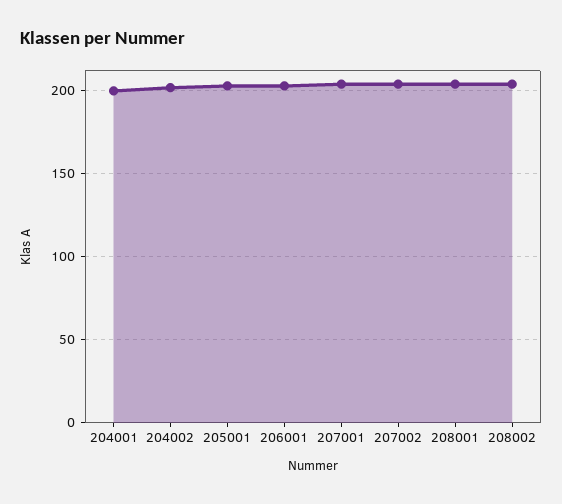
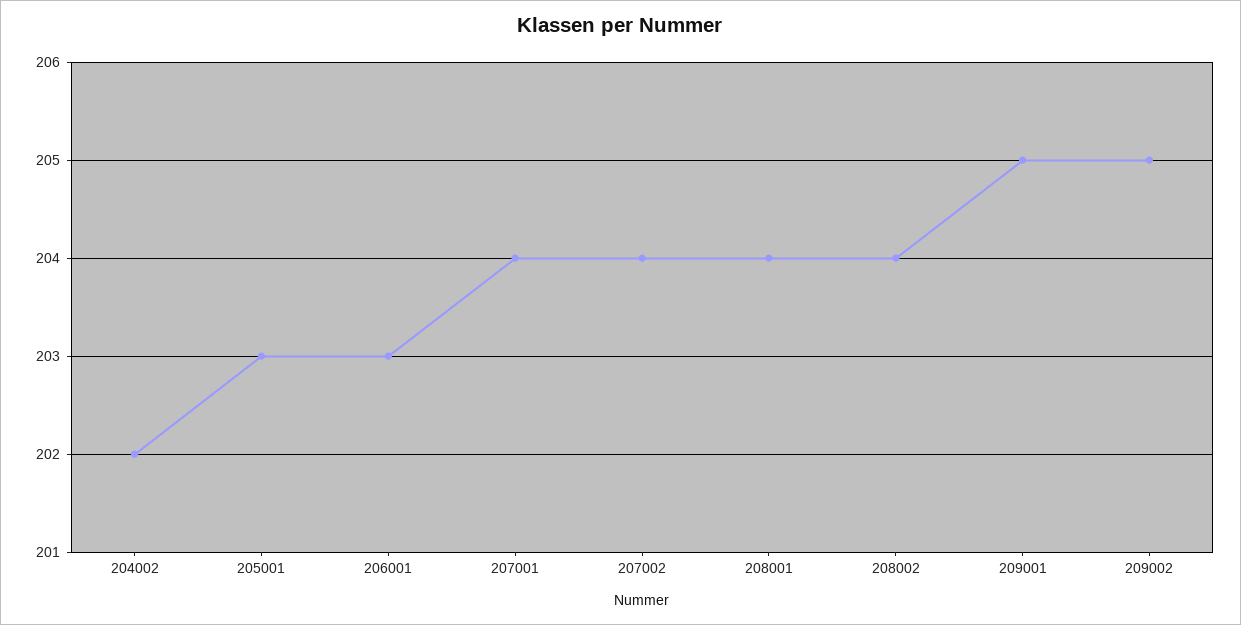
204001: 200 -> none
209001: none -> 205
209002: none -> 205

